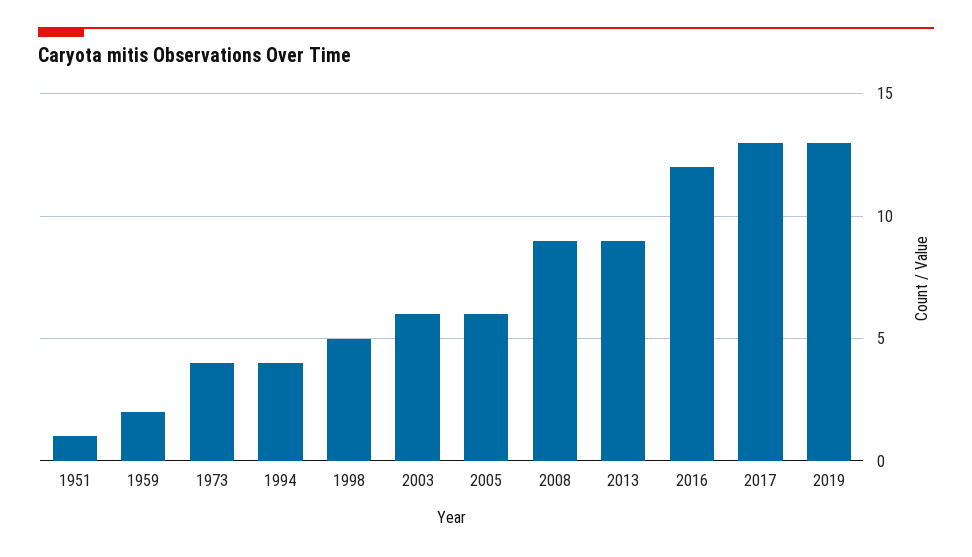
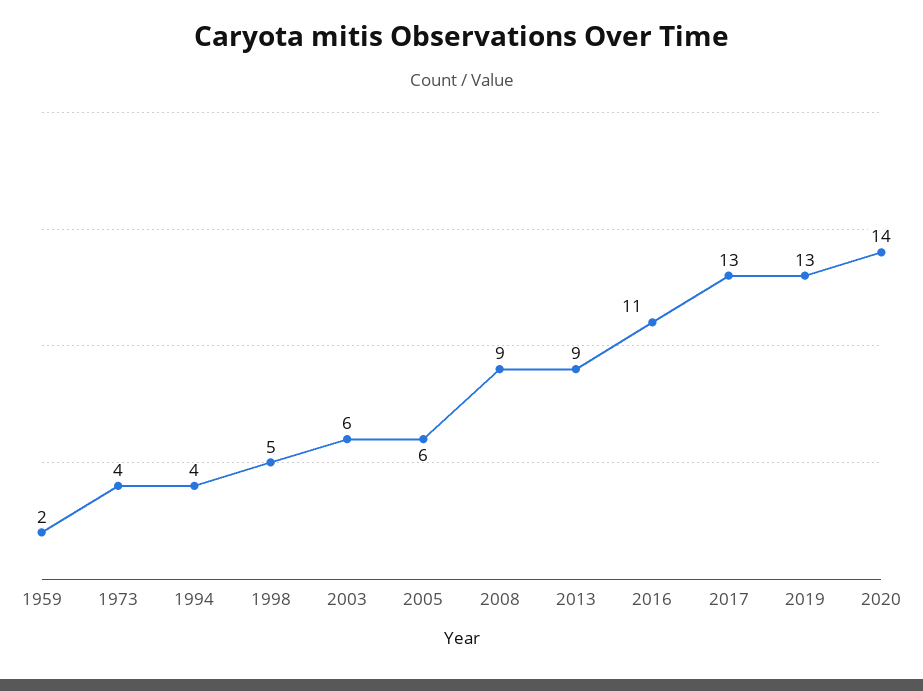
1951: 1 -> none
2016: 12 -> 11
2020: none -> 14

